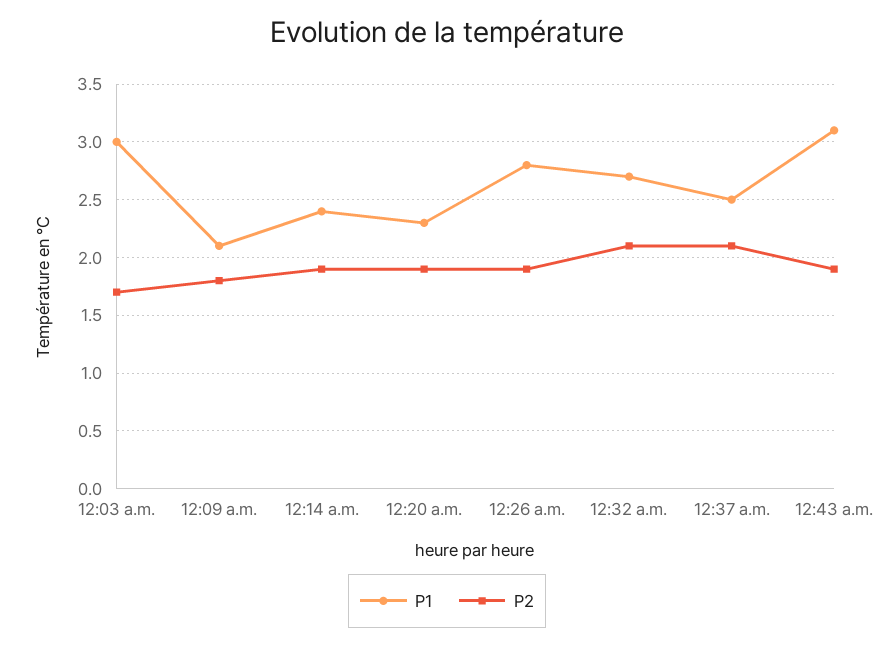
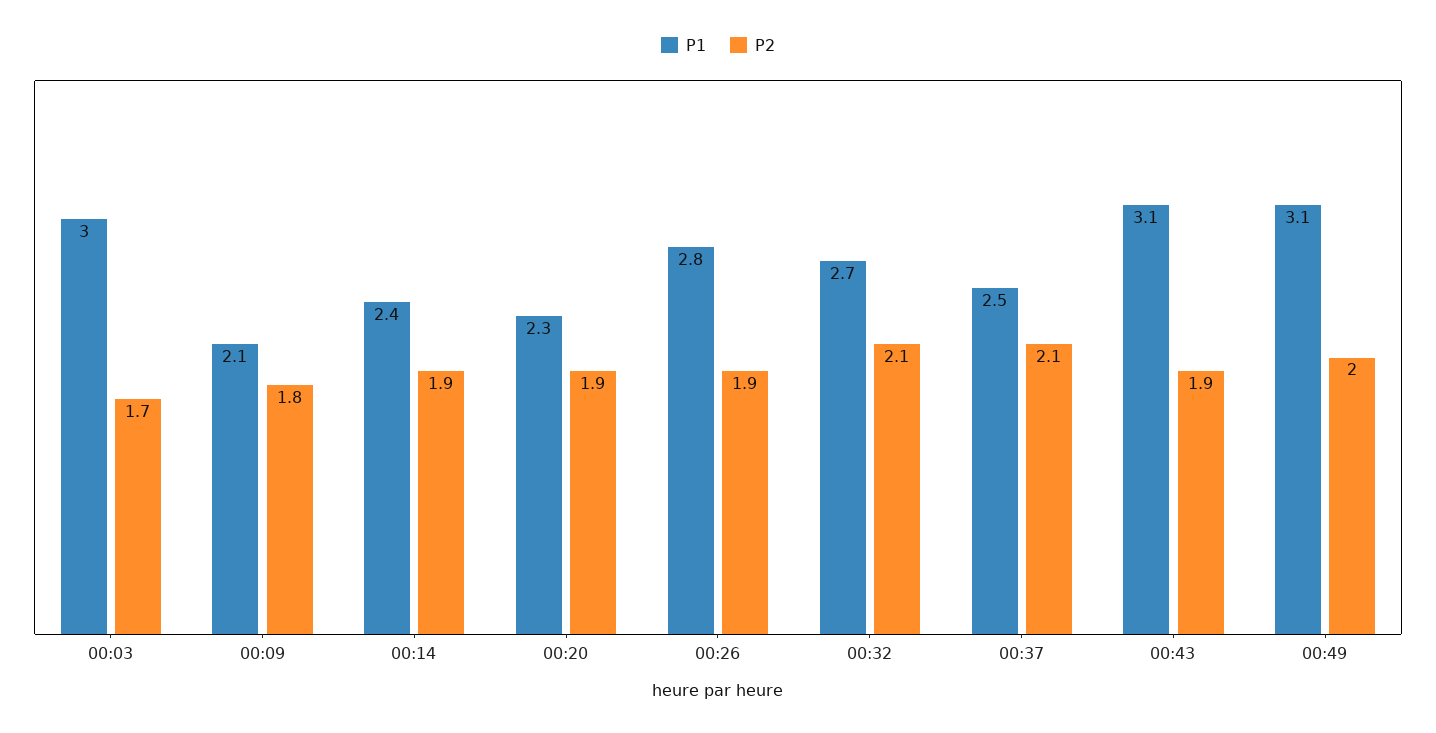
P1, 00:49: none -> 3.1
P2, 00:49: none -> 2

